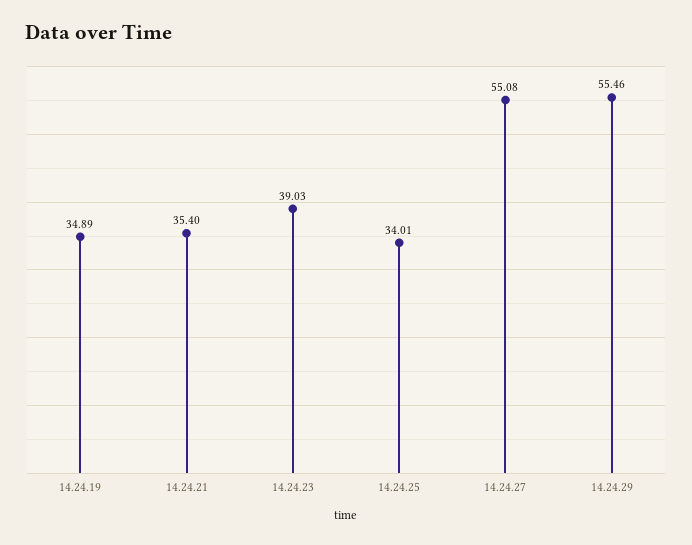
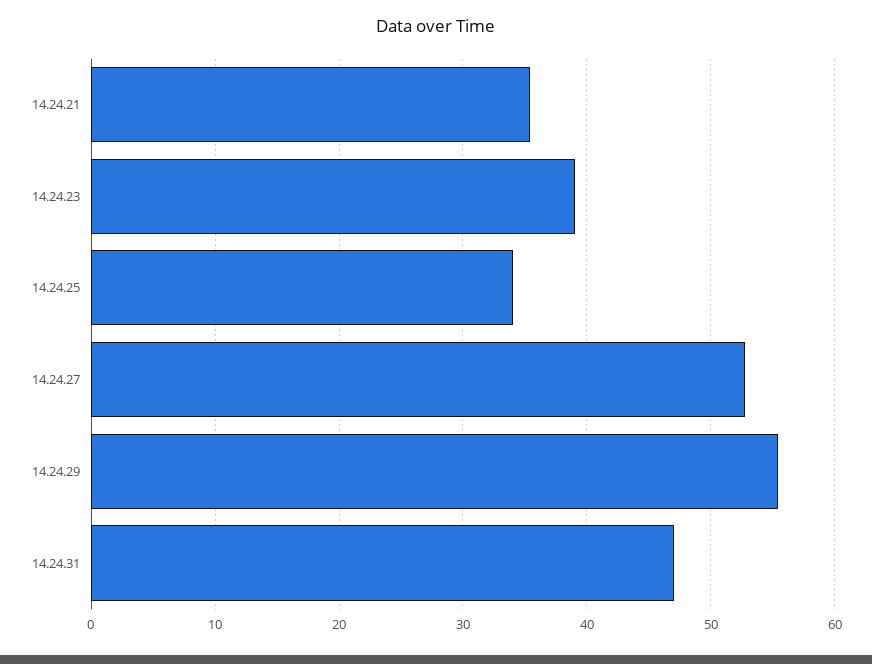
14.24.19: 34.89 -> none
14.24.27: 55.08 -> 53
14.24.31: none -> 47

